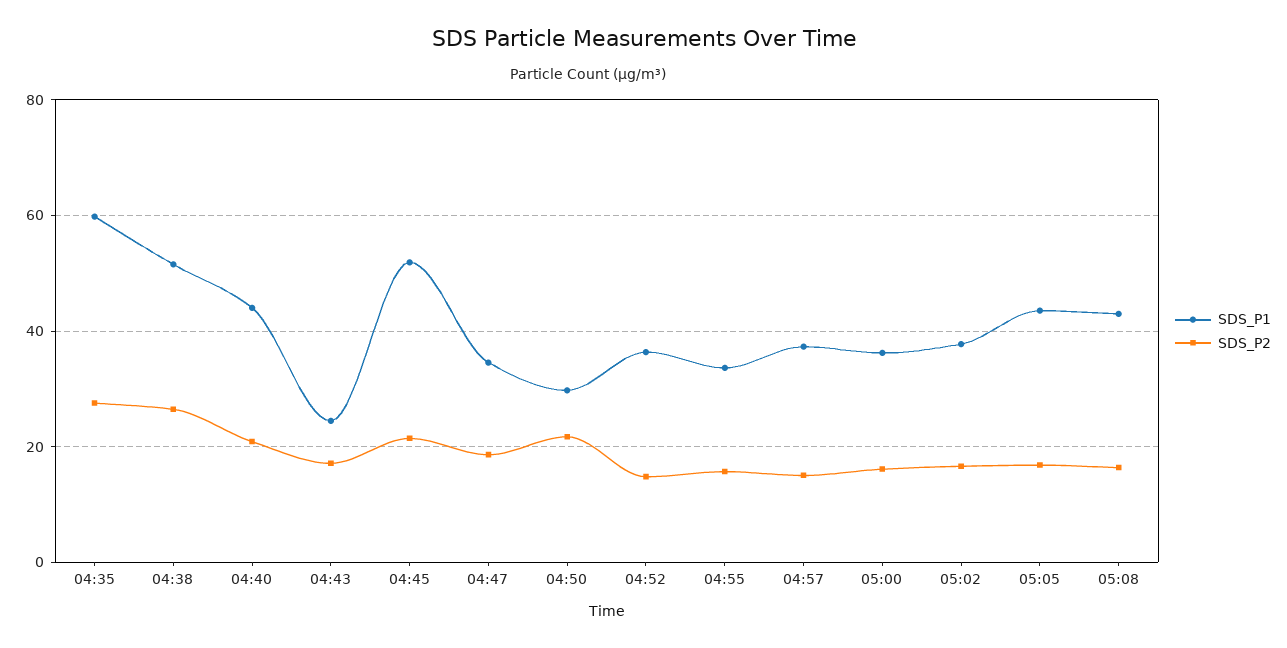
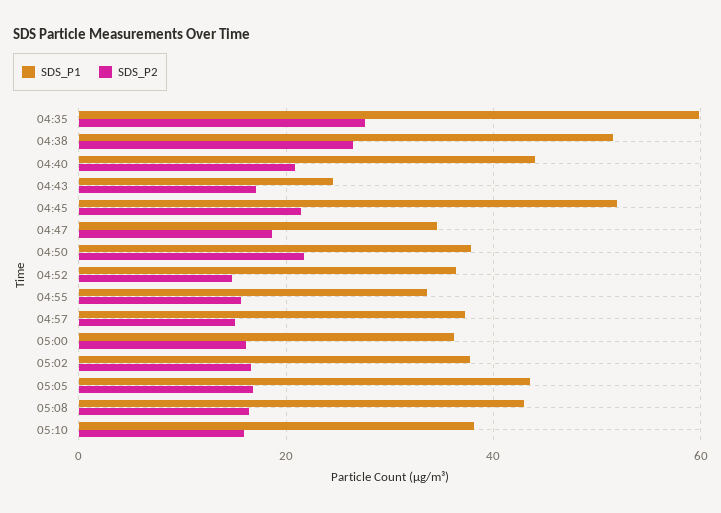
SDS_P1, 04:50: 30 -> 38
SDS_P1, 05:10: none -> 38
SDS_P2, 05:10: none -> 16

